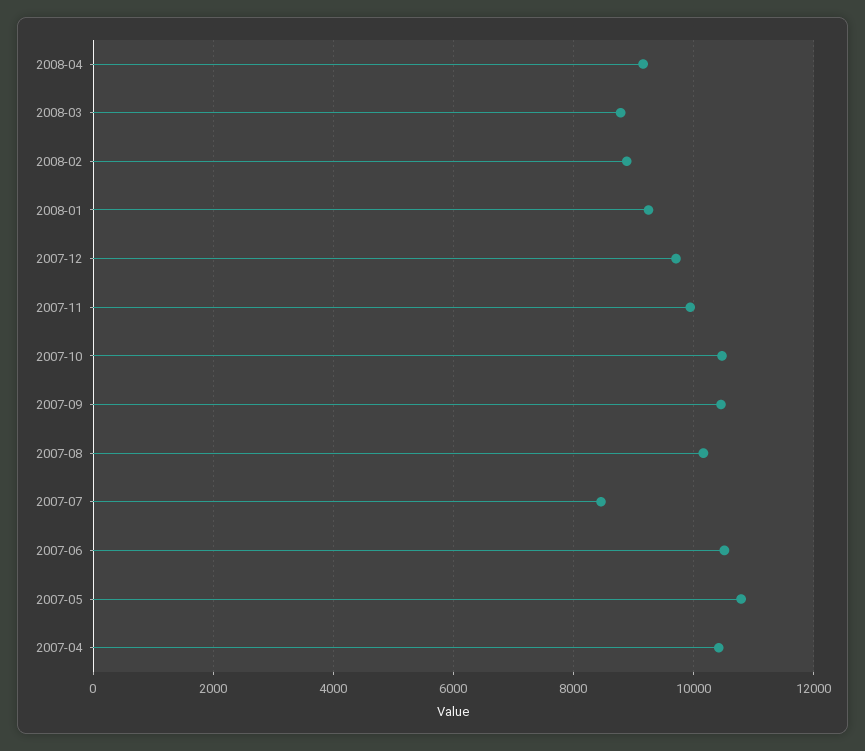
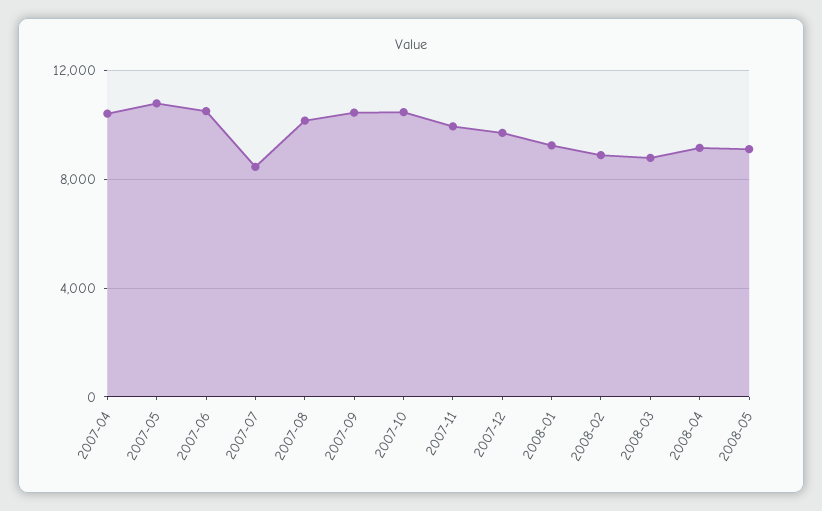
2008-05: none -> 9000

